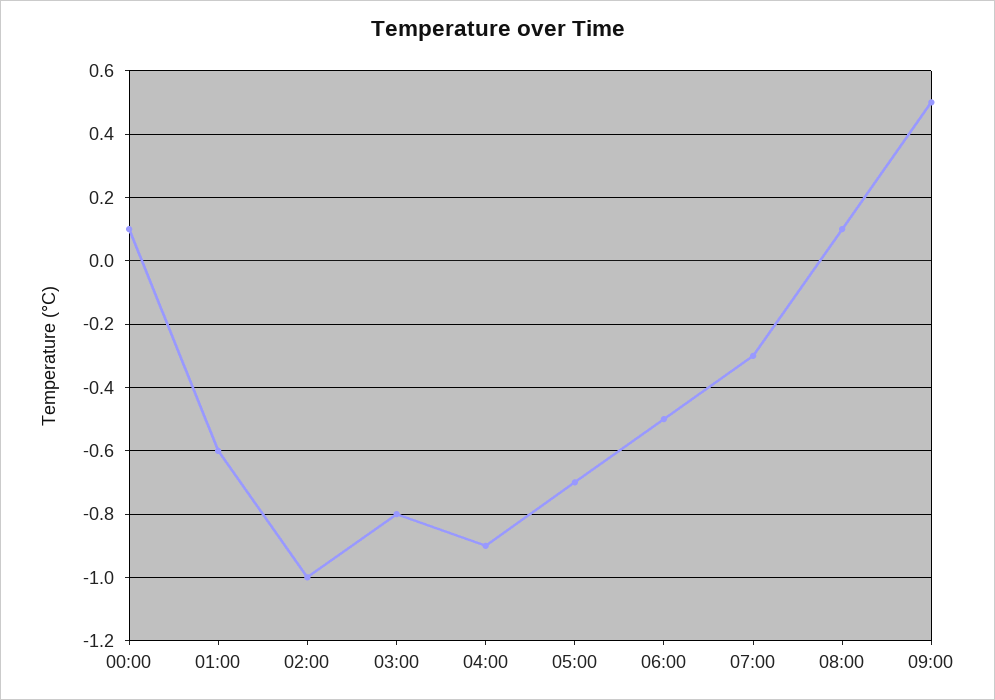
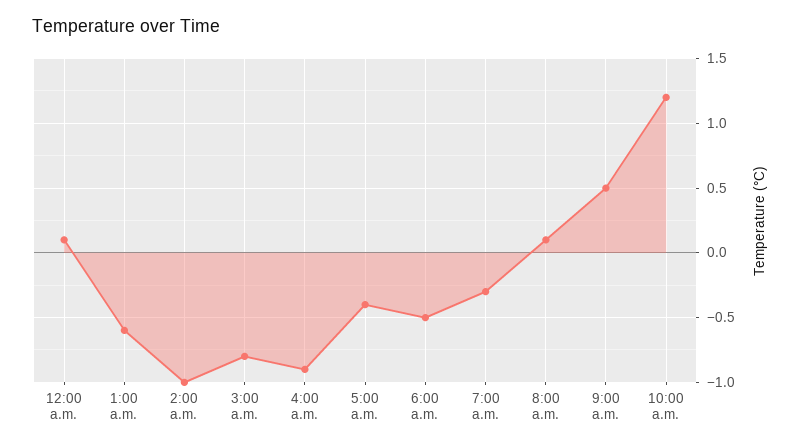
05:00: -0.7 -> -0.4
10:00 a.m.: none -> 1.2

